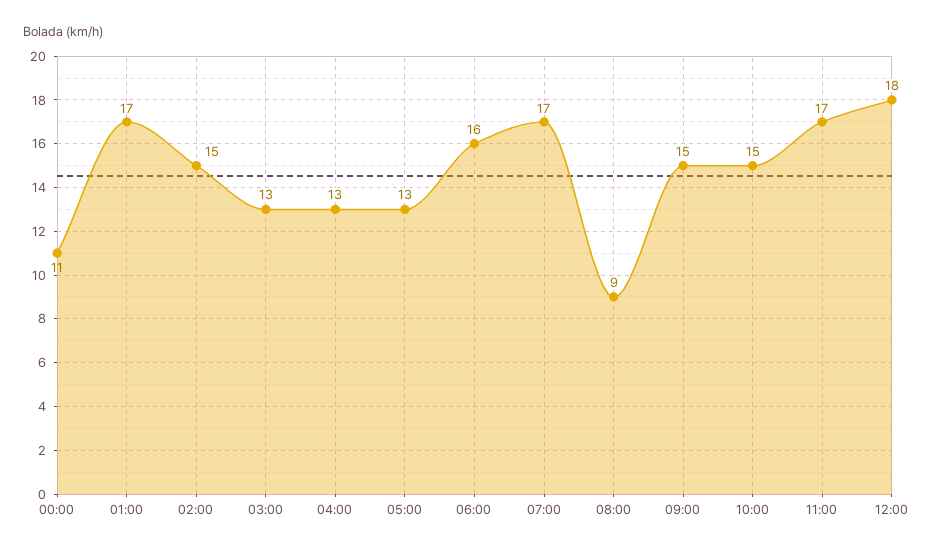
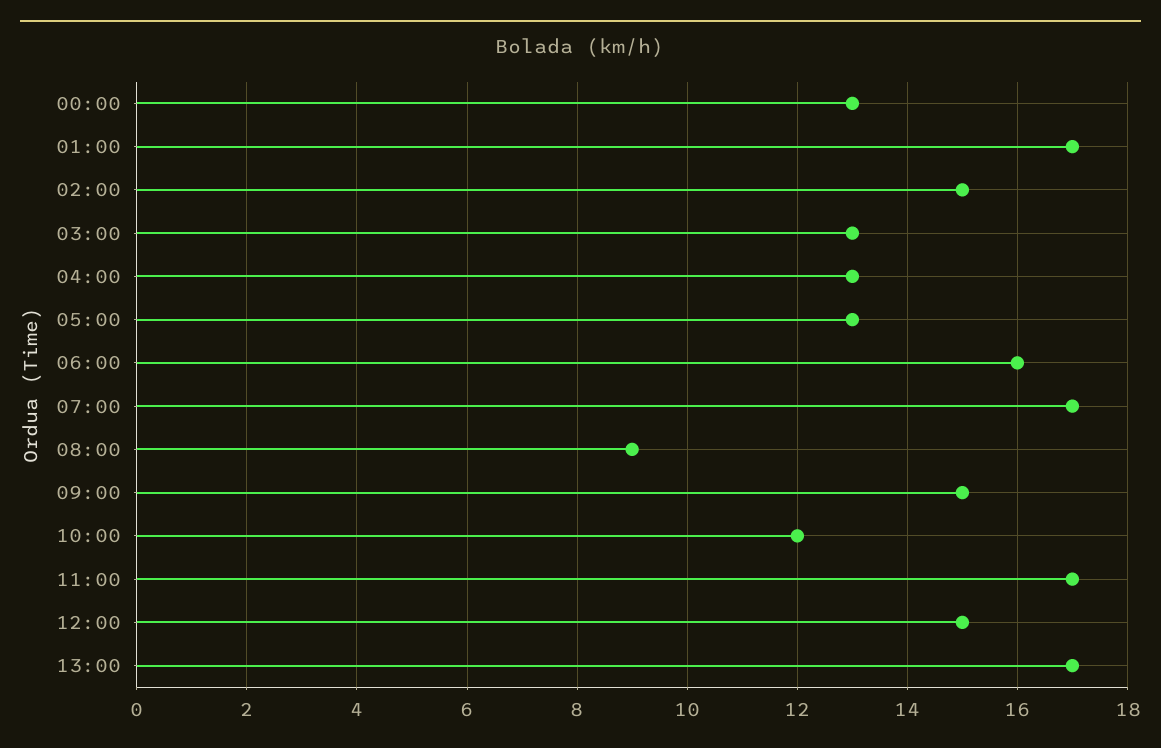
00:00: 11 -> 13
10:00: 15 -> 12
12:00: 18 -> 15
13:00: none -> 17

